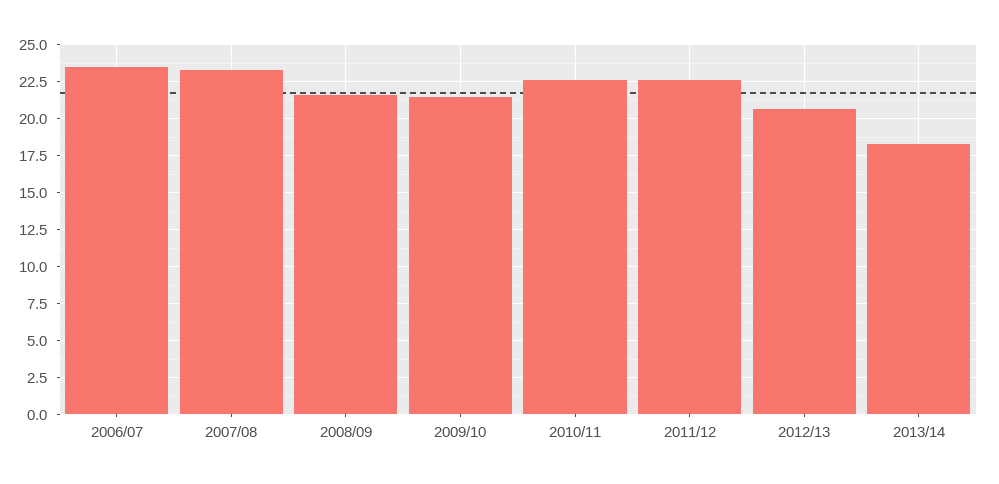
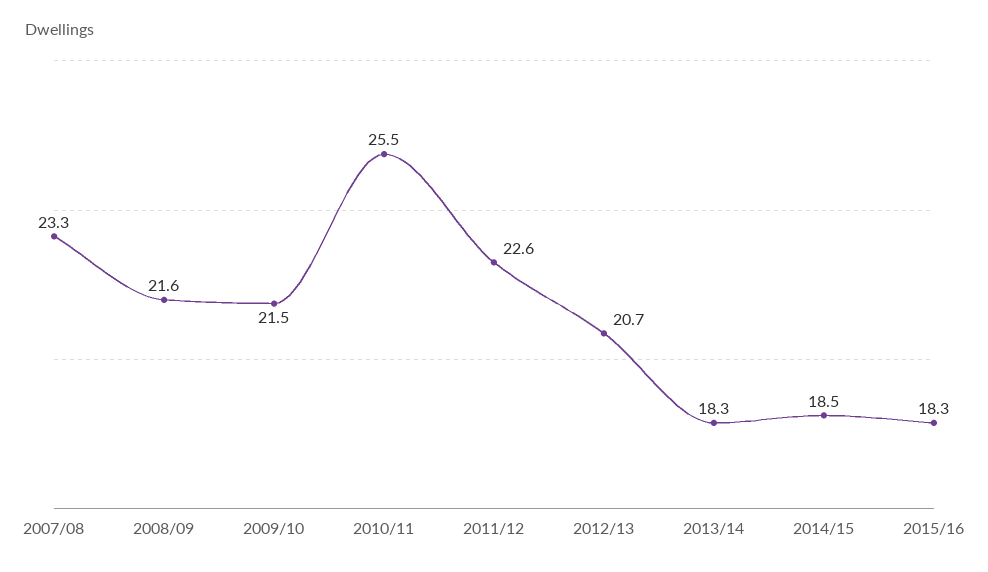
2006/07: 23.5 -> none
2010/11: 22.5 -> 25.5
2014/15: none -> 18.5
2015/16: none -> 18.3

